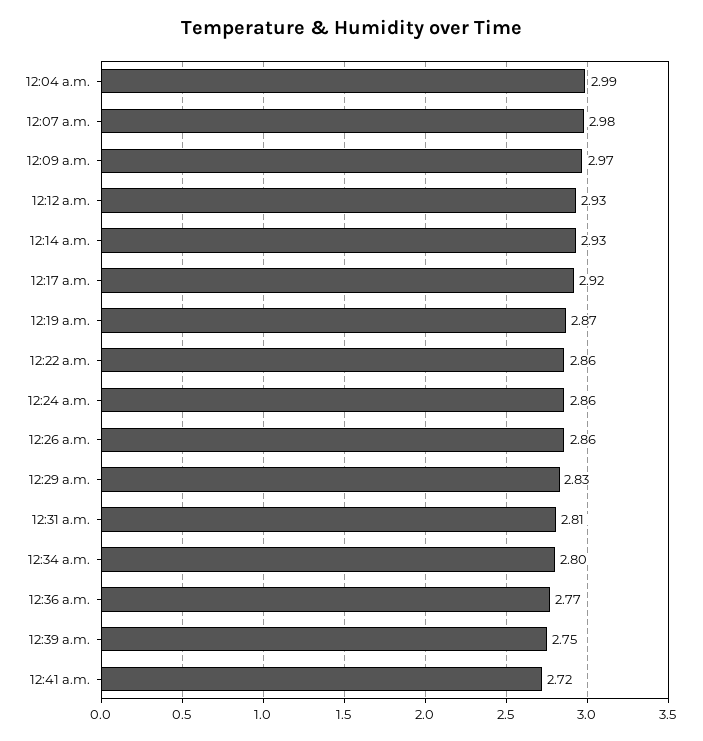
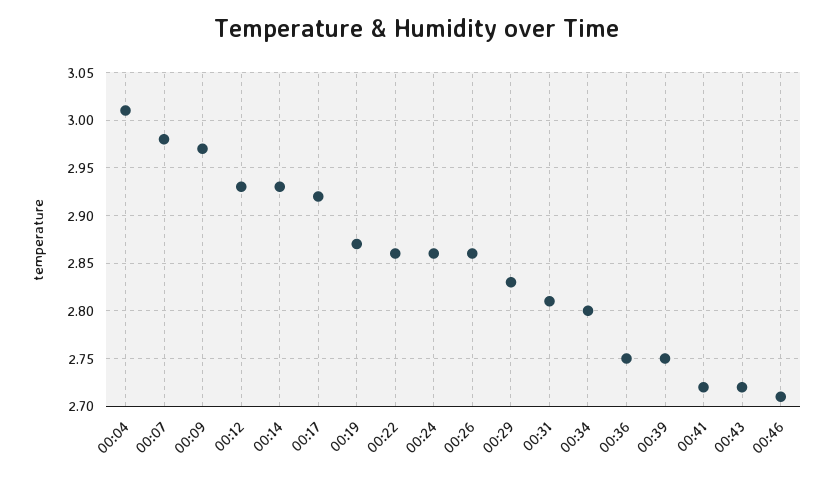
12:04 a.m.: 2.99 -> 3.01
12:36 a.m.: 2.77 -> 2.75
00:43: none -> 2.72
00:46: none -> 2.71

